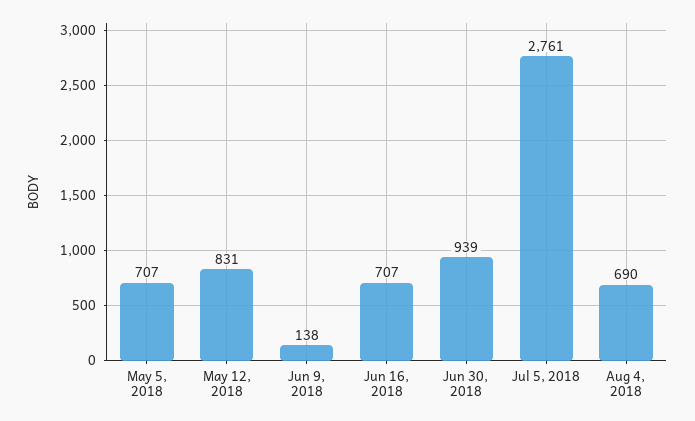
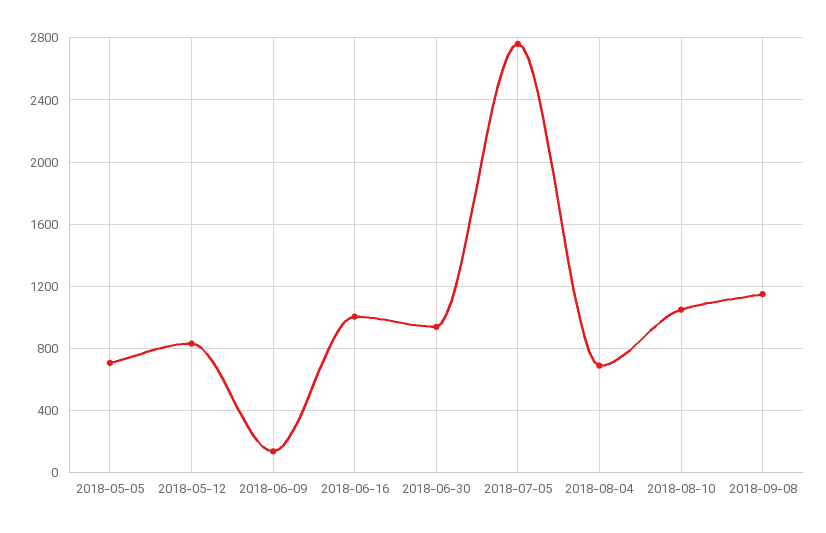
Jun 16, 2018: 707 -> 1000
2018-08-10: none -> 1050
2018-09-08: none -> 1150

